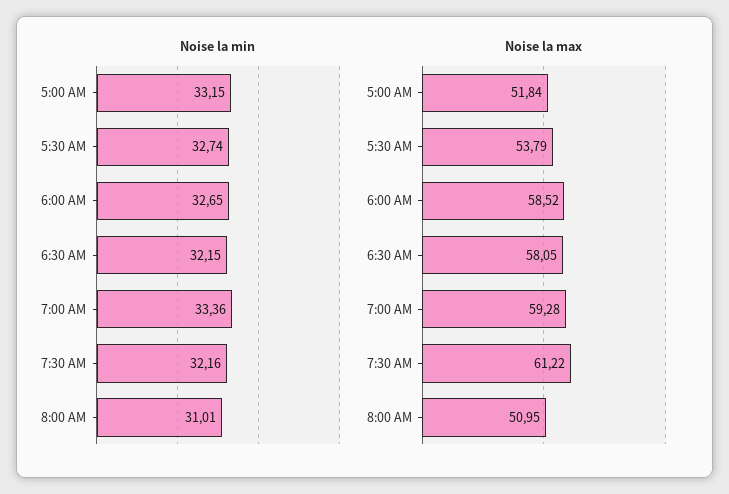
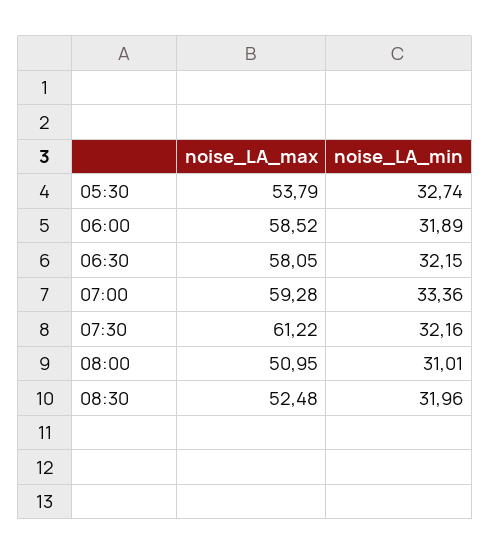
Noise la min, 5:00 AM: 33.15 -> none
Noise la min, 6:00 AM: 32.65 -> 31.89
Noise la max, 5:00 AM: 51.84 -> none
Noise la max, 08:30: none -> 52.48
Noise la min, 08:30: none -> 31.96

